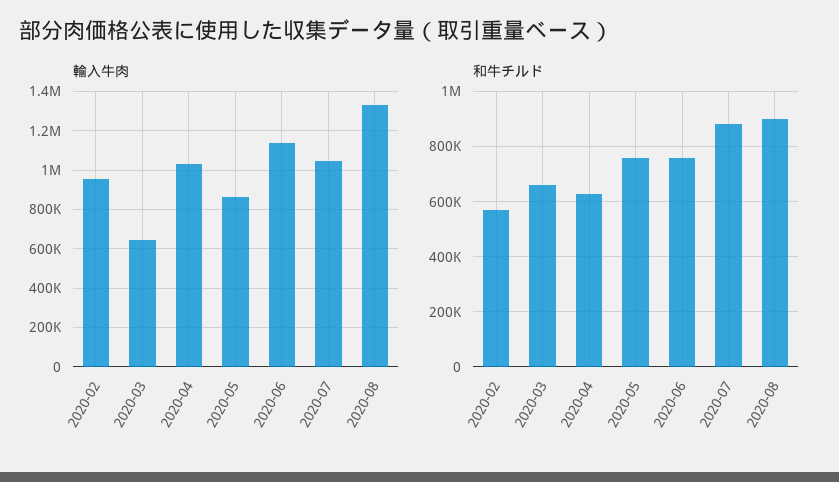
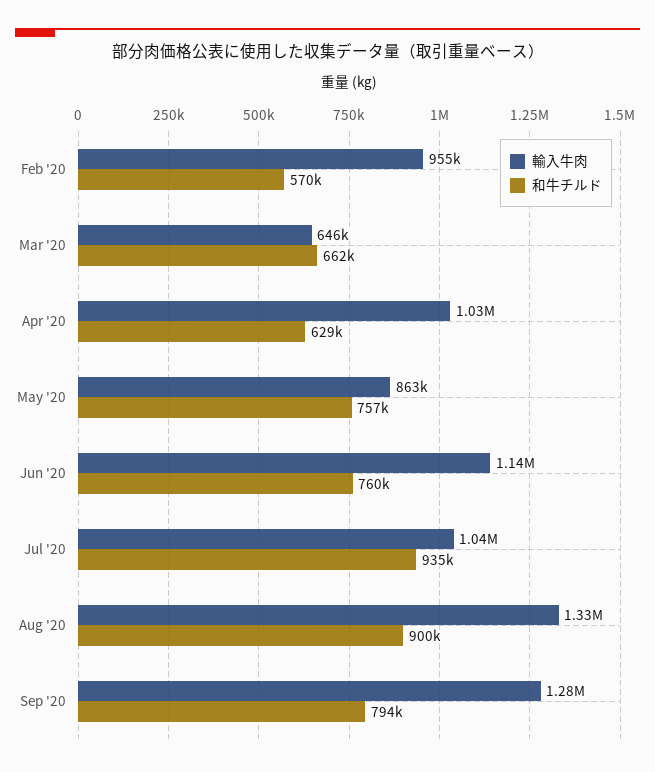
和牛チルド, 2020-07: 875000 -> 935000
輸入牛肉, Sep '20: none -> 1280000
和牛チルド, Sep '20: none -> 794000

